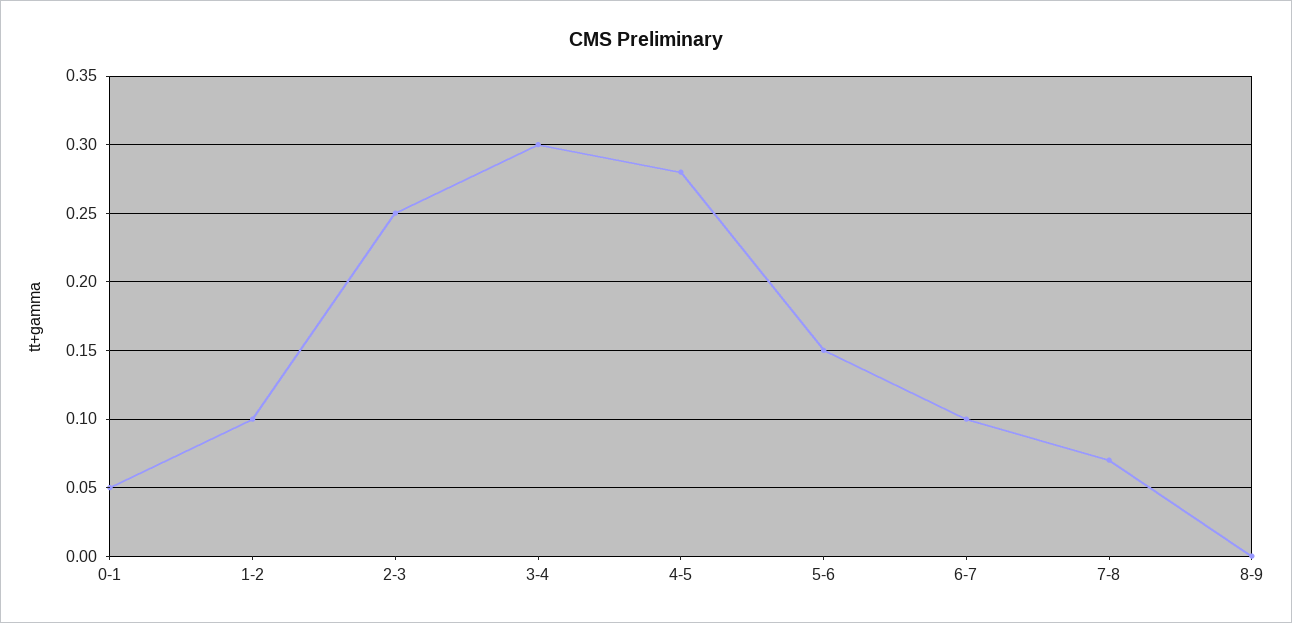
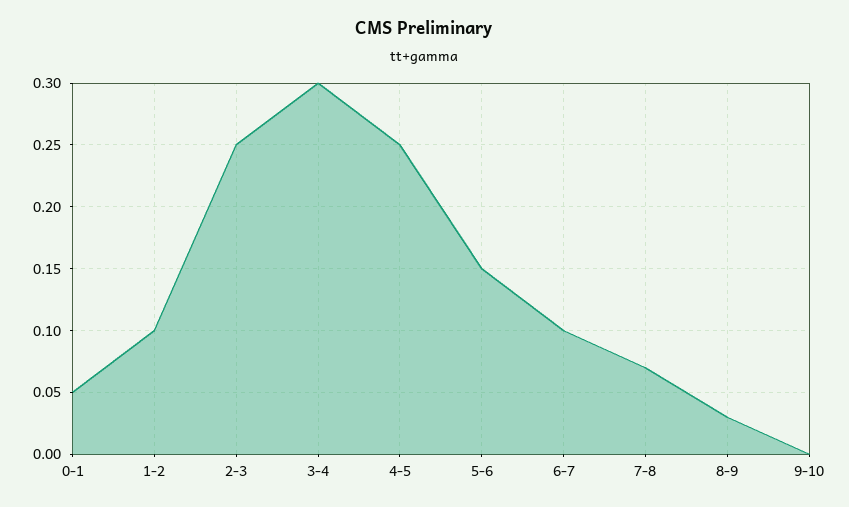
4-5: 0.28 -> 0.25
8-9: 0 -> 0.03
9-10: none -> 0

